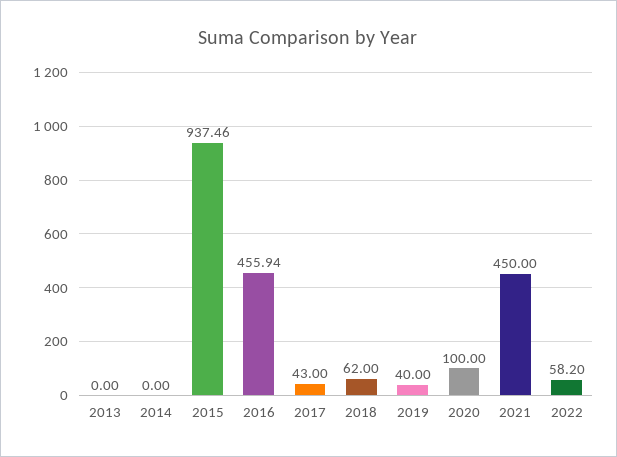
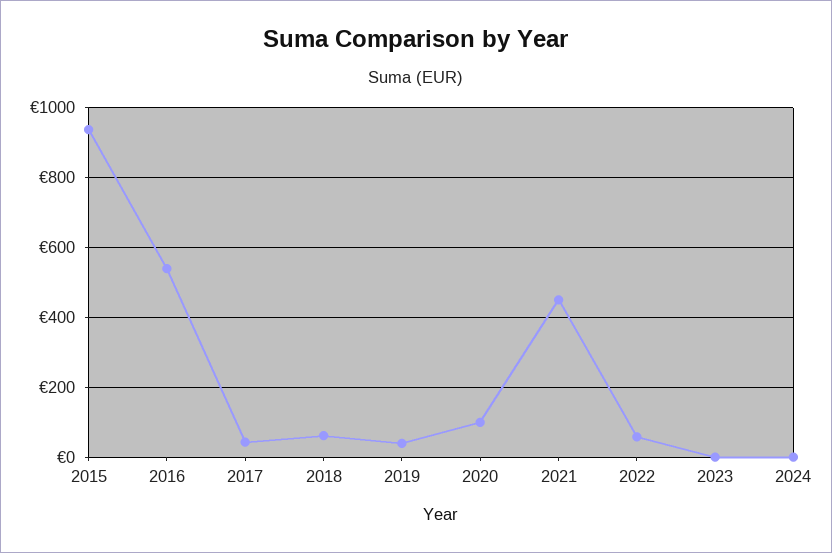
2013: 0 -> none
2014: 0 -> none
2016: 455.94 -> 540
2023: none -> 0
2024: none -> 0

